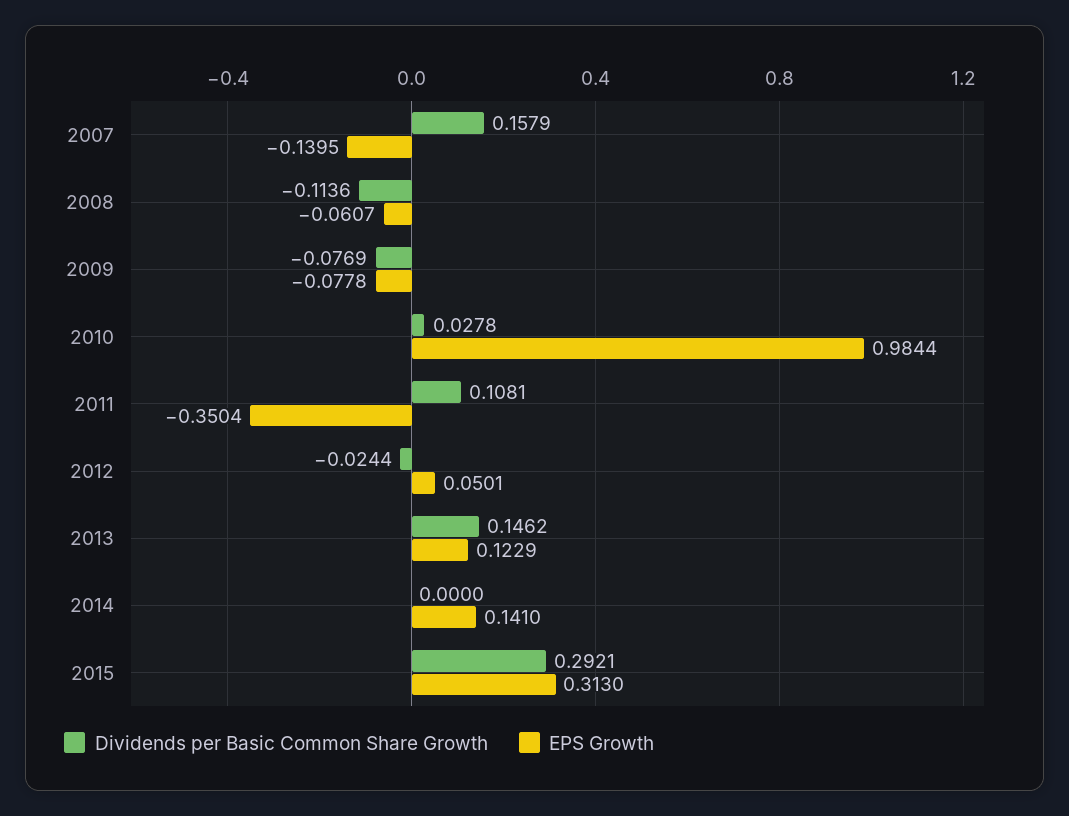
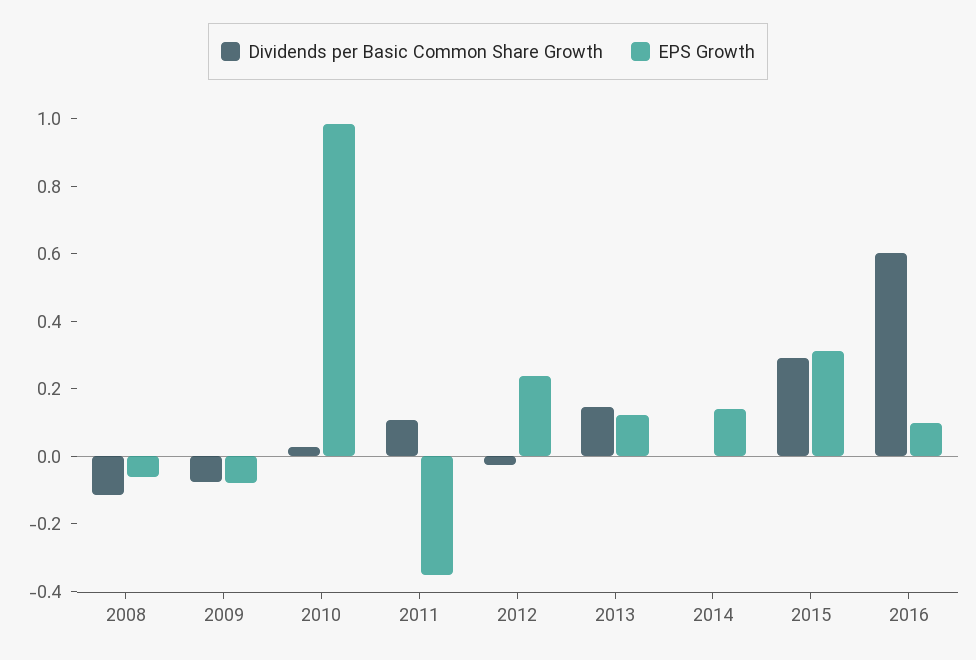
Dividends per Basic Common Share Growth, 2007: 0.1579 -> none
EPS Growth, 2007: -0.1395 -> none
EPS Growth, 2012: 0.0501 -> 0.25
Dividends per Basic Common Share Growth, 2016: none -> 0.6
EPS Growth, 2016: none -> 0.1

